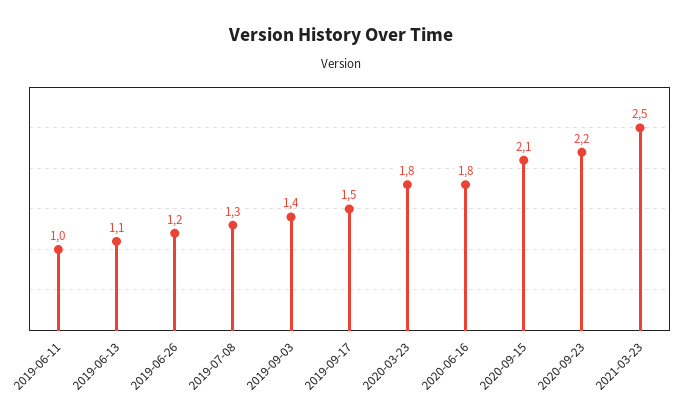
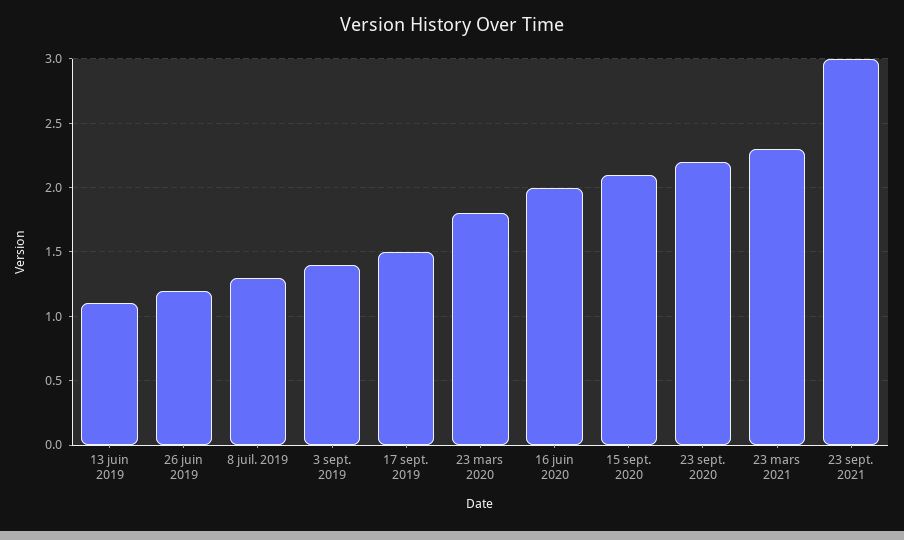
2019-06-11: 1 -> none
2020-06-16: 1.8 -> 2
2021-03-23: 2.5 -> 2.3
23 sept. 2021: none -> 3

